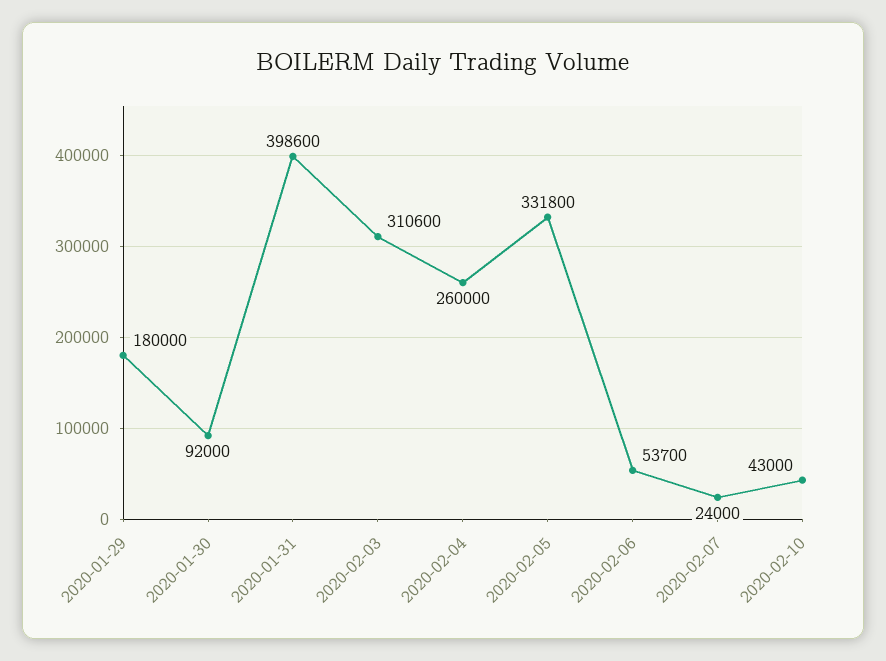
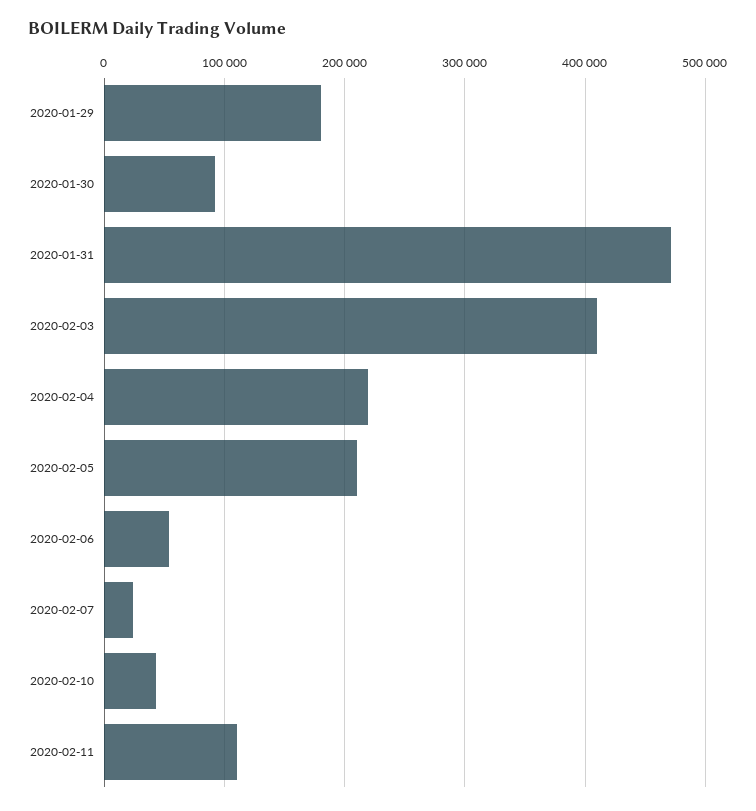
2020-01-31: 398600 -> 470000
2020-02-03: 310600 -> 410000
2020-02-04: 260000 -> 220000
2020-02-05: 331800 -> 210000
2020-02-11: none -> 110000

